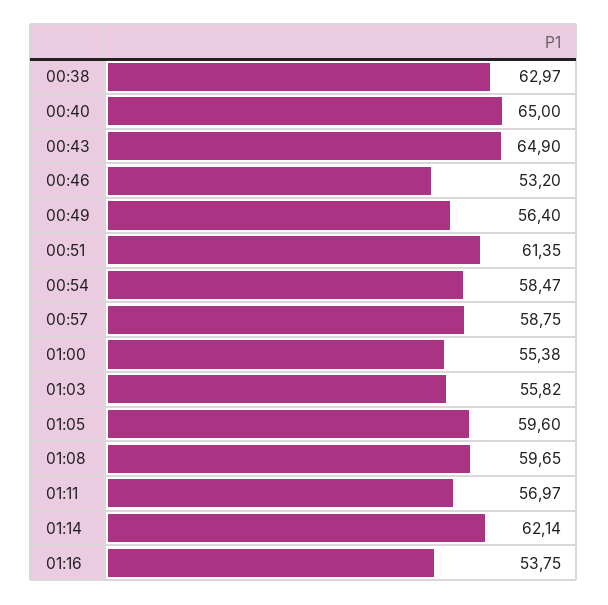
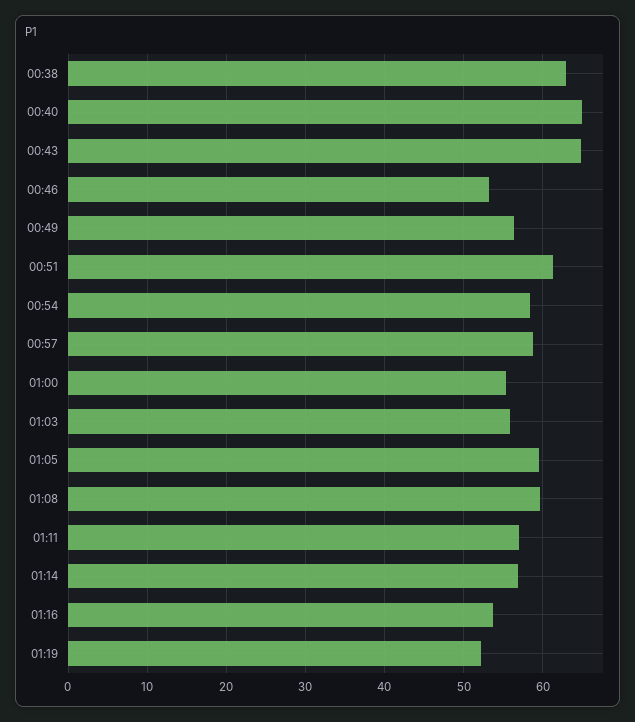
01:14: 62.14 -> 57
01:19: none -> 52

